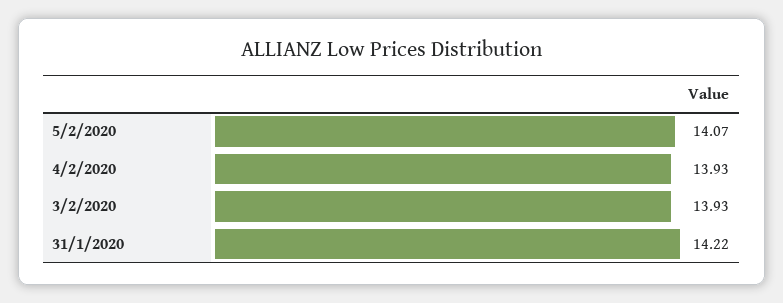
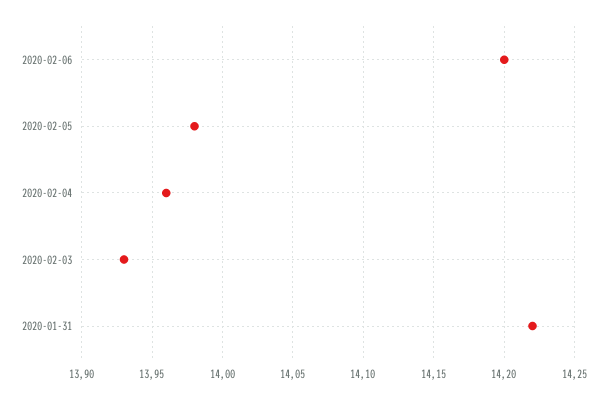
5/2/2020: 14.07 -> 13.98
4/2/2020: 13.93 -> 13.96
2020-02-06: none -> 14.2

